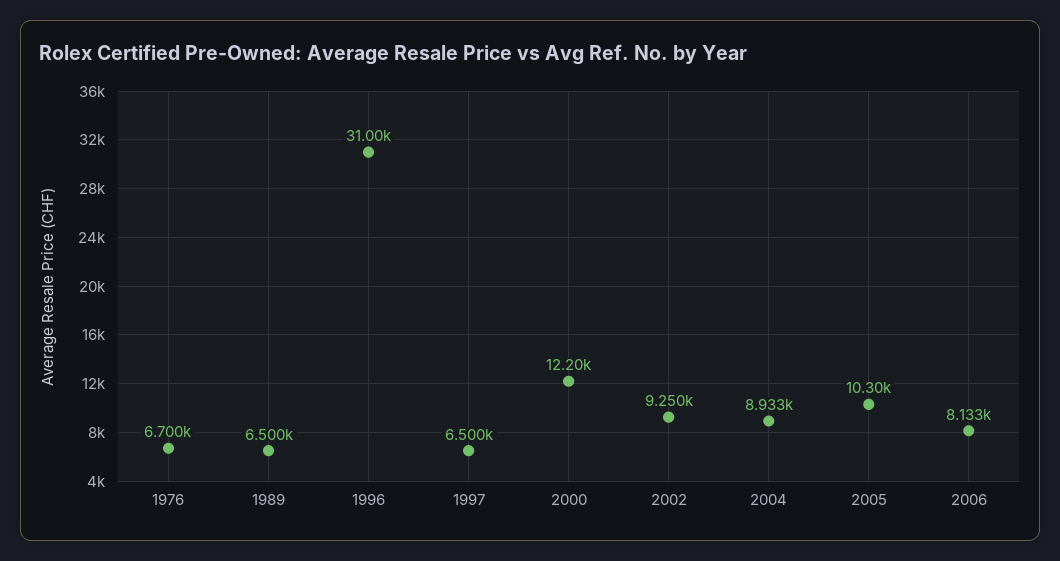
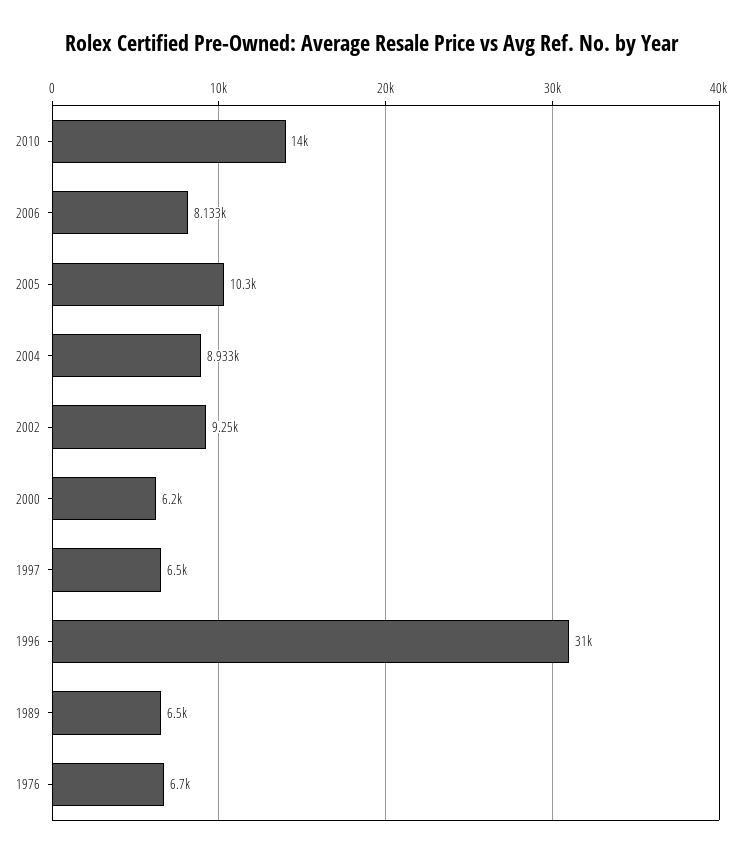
2000: 12200 -> 6200
2010: none -> 14000

